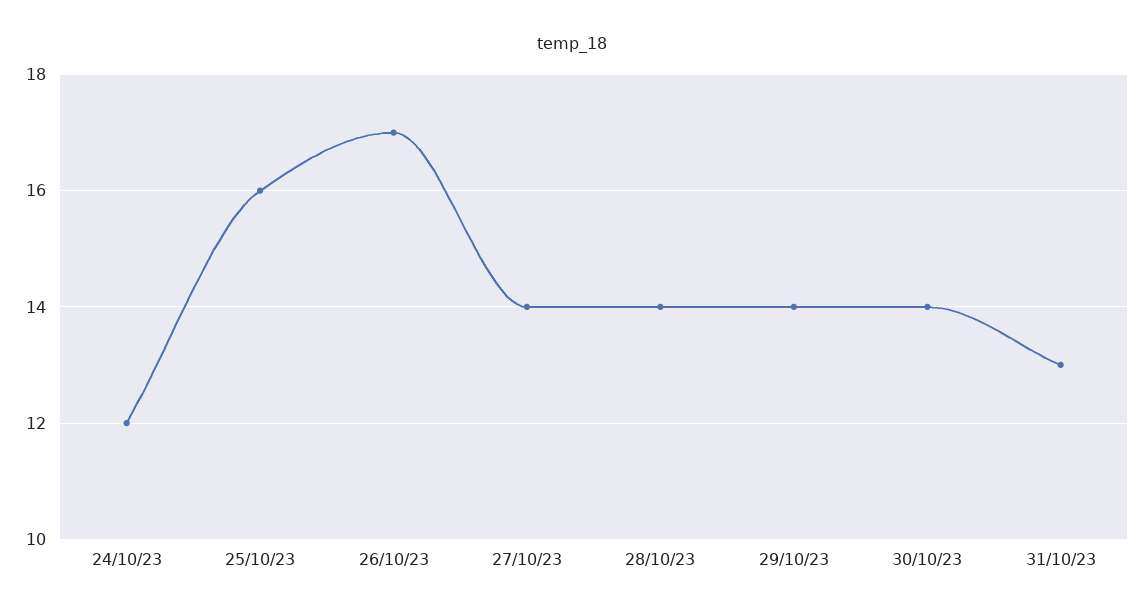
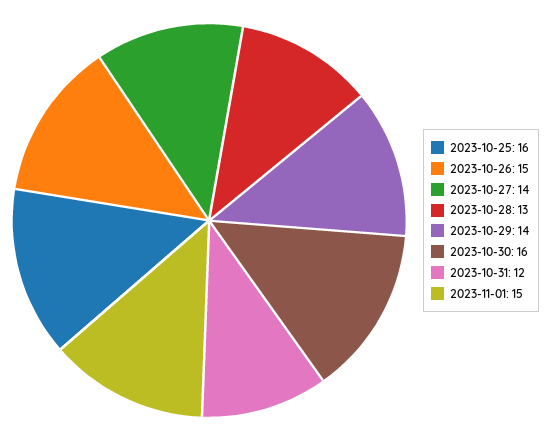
24/10/23: 12 -> none
26/10/23: 17 -> 15
28/10/23: 14 -> 13
30/10/23: 14 -> 16
31/10/23: 13 -> 12
2023-11-01: none -> 15

